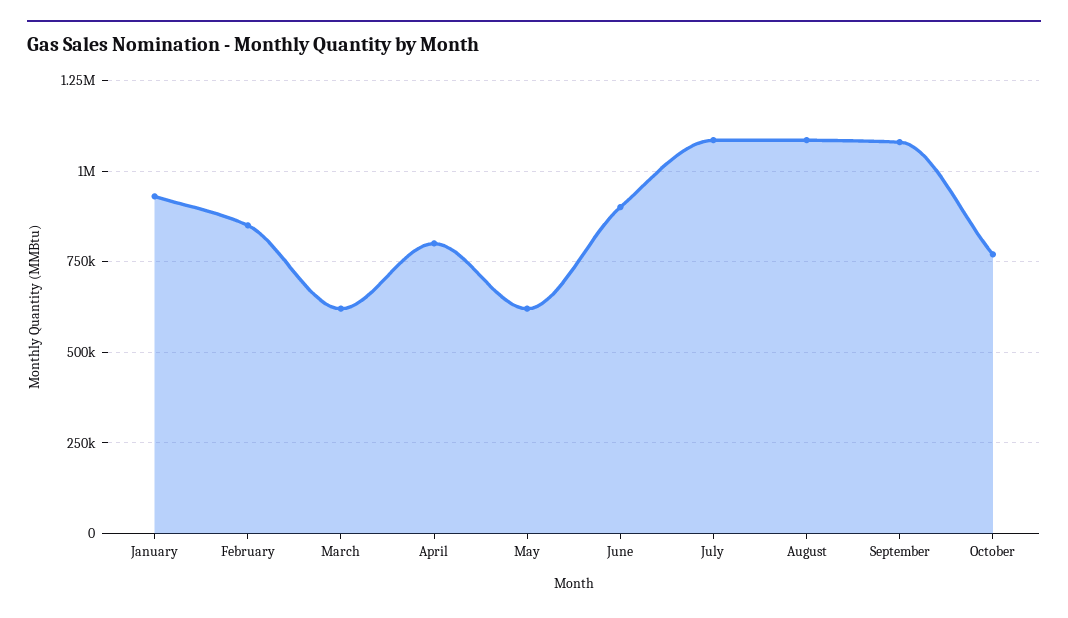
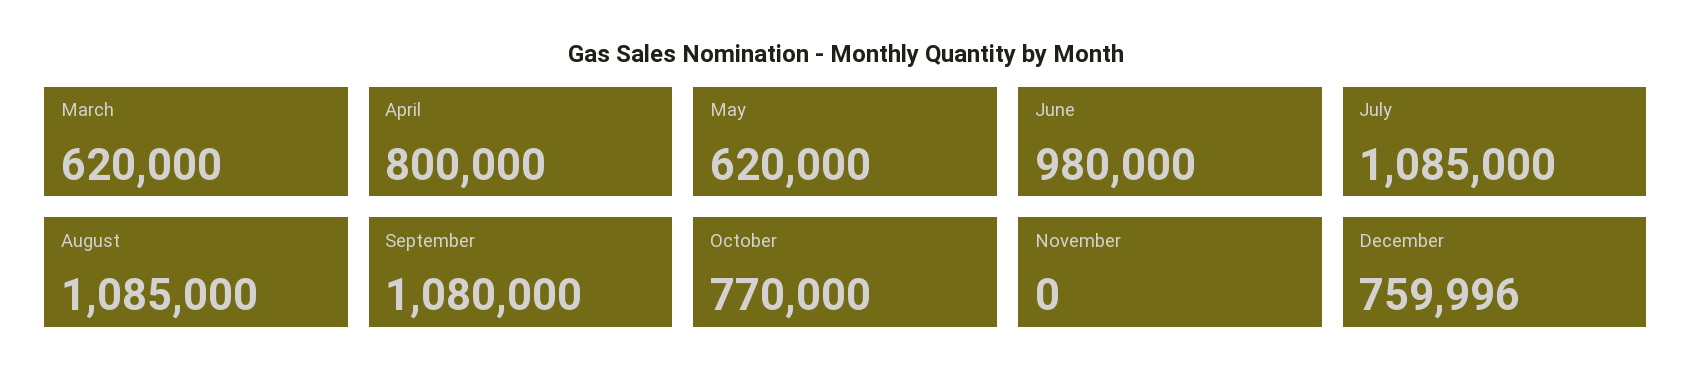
January: 925000 -> none
February: 850000 -> none
June: 900000 -> 980000
November: none -> 0
December: none -> 759996

